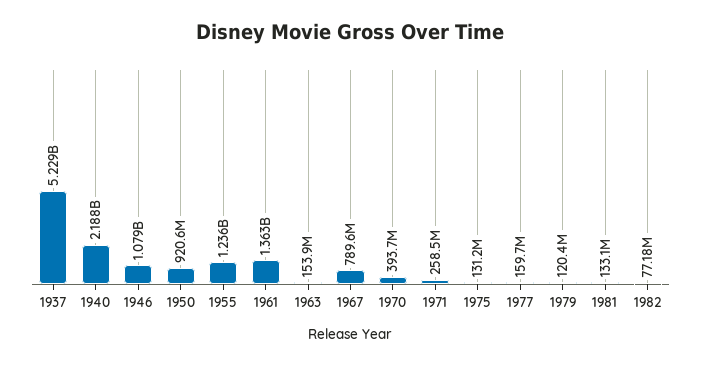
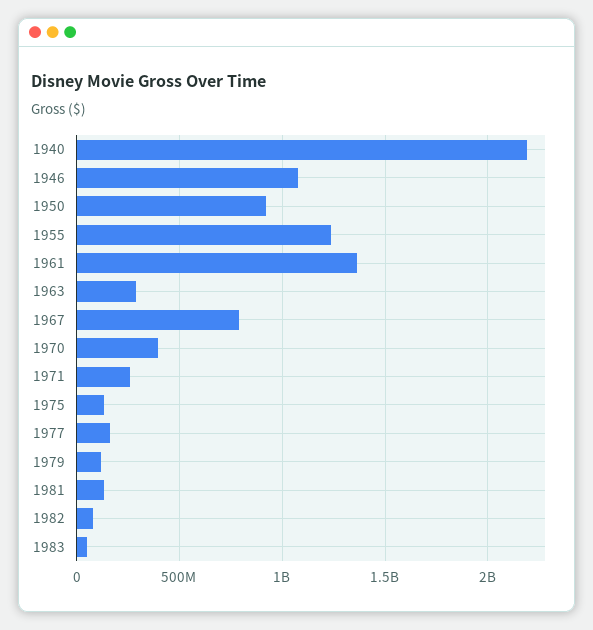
1937: 5229000000 -> none
1963: 153900000 -> 300000000
1983: none -> 50000000

